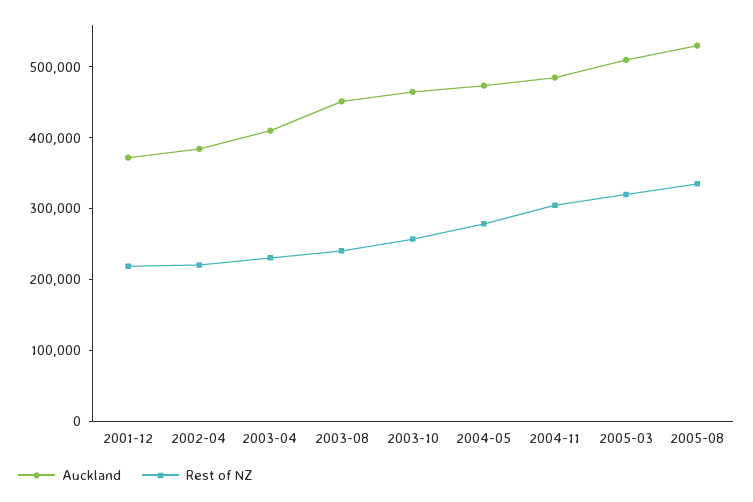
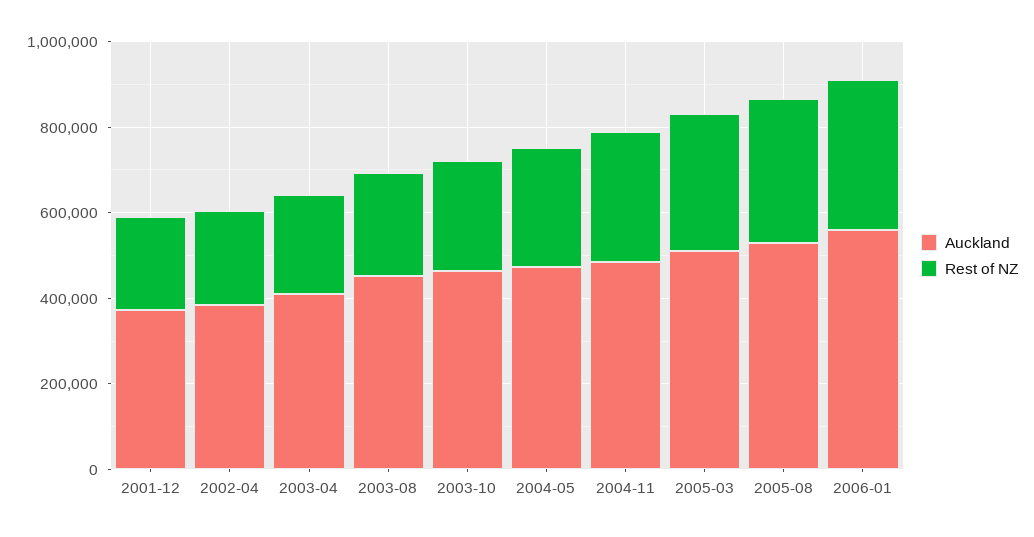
Auckland, 2006-01: none -> 550000
Rest of NZ, 2006-01: none -> 350000

